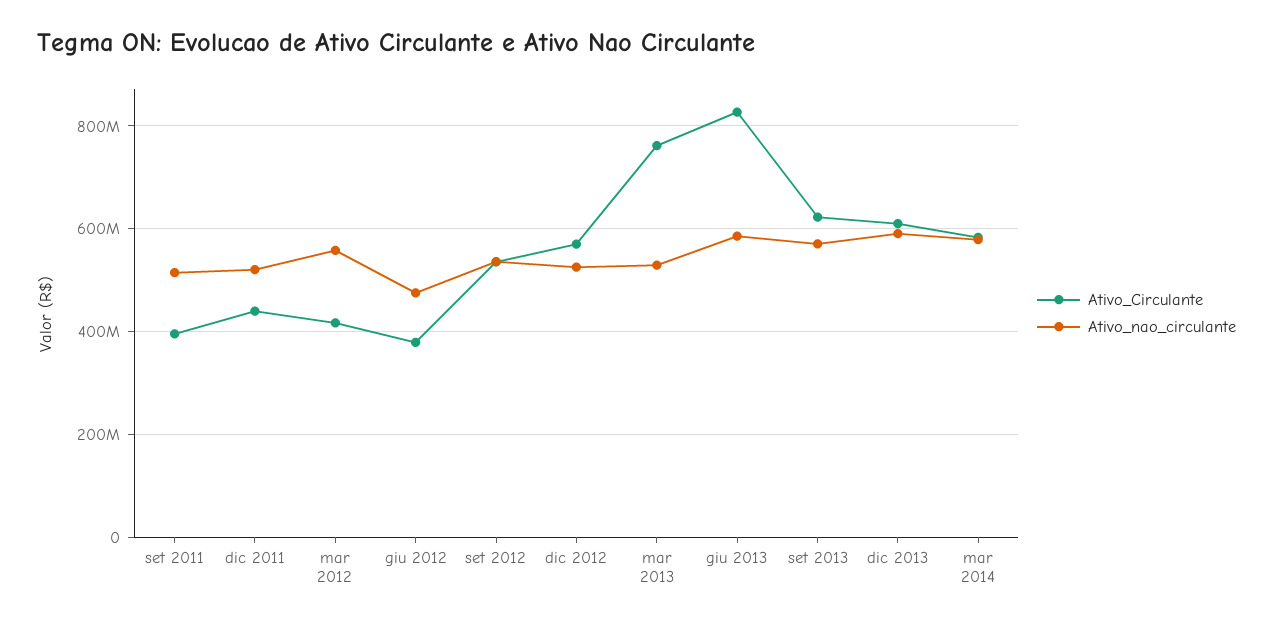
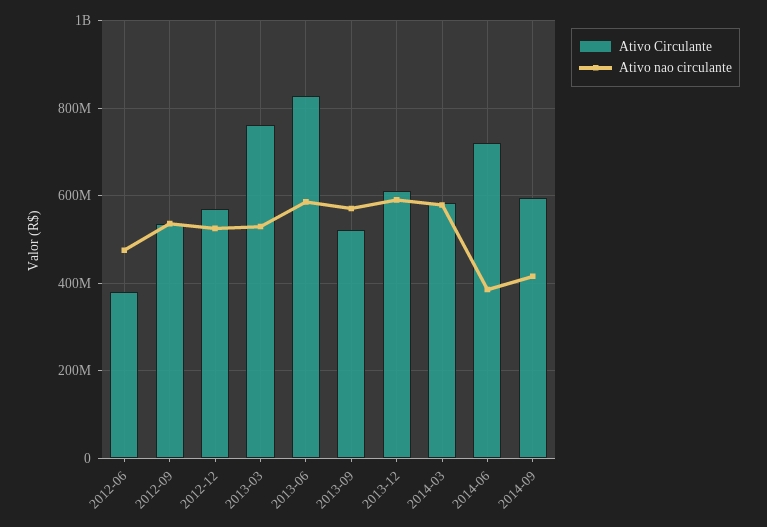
Ativo_Circulante, set 2011: 400000000 -> none
Ativo_nao_circulante, set 2011: 520000000 -> none
Ativo_Circulante, dic 2011: 440000000 -> none
Ativo_nao_circulante, dic 2011: 520000000 -> none
Ativo_Circulante, mar 2012: 420000000 -> none
Ativo_nao_circulante, mar 2012: 560000000 -> none
Ativo_Circulante, set 2013: 620000000 -> 520000000
Ativo_Circulante, 2014-06: none -> 720000000
Ativo_nao_circulante, 2014-06: none -> 380000000
Ativo_Circulante, 2014-09: none -> 600000000
Ativo_nao_circulante, 2014-09: none -> 420000000

